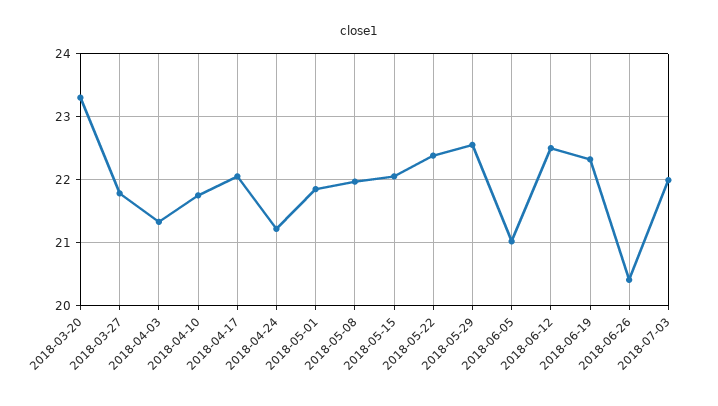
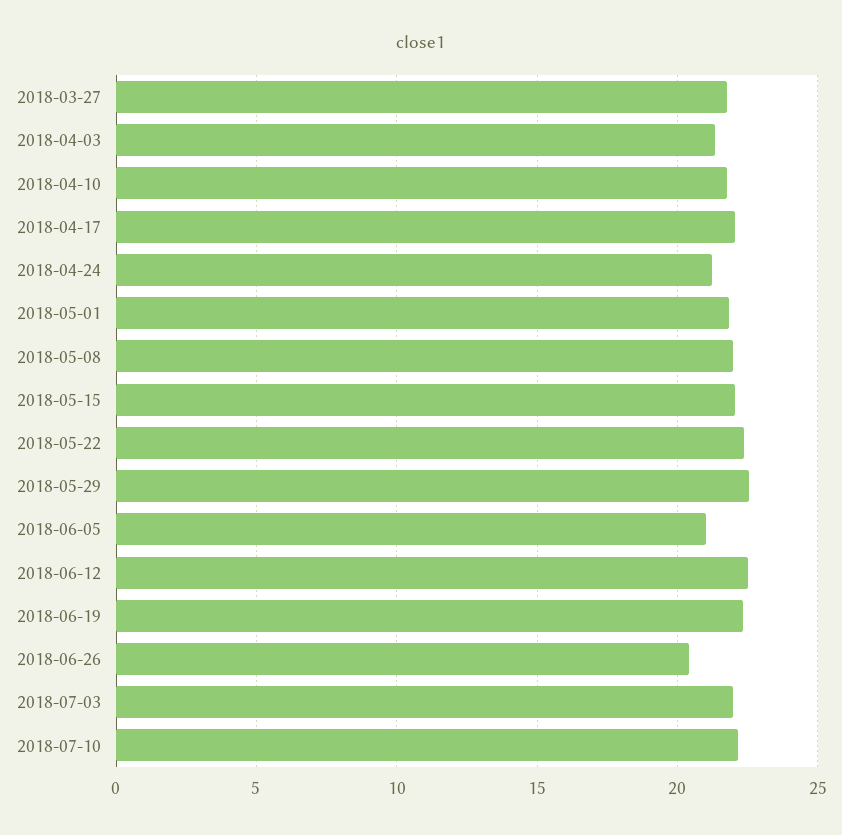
2018-03-20: 23.3 -> none
2018-07-10: none -> 22

